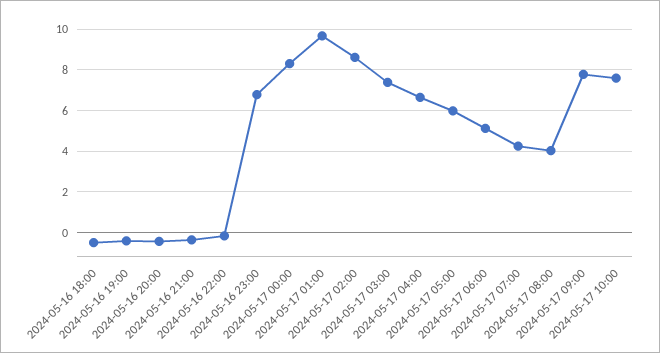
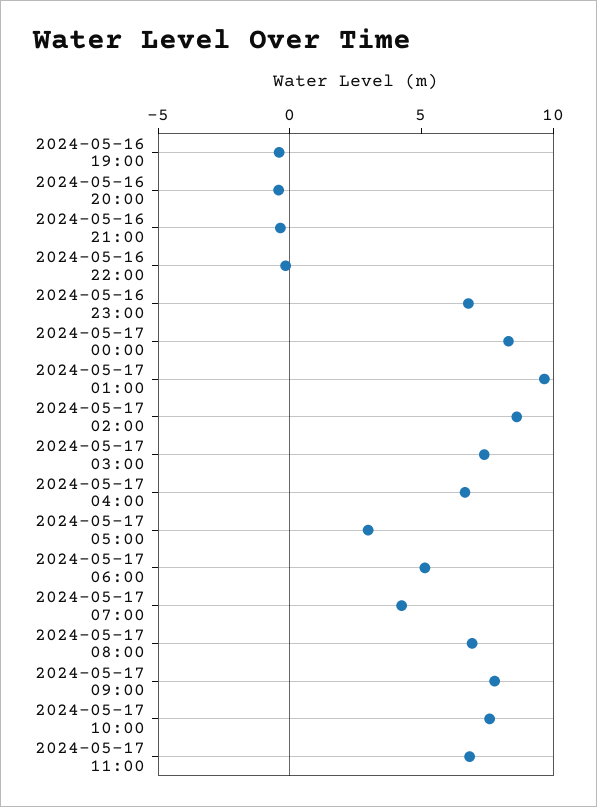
2024-05-16 18:00: -0.5 -> none
2024-05-17 05:00: 6 -> 3
2024-05-17 08:00: 4 -> 7
2024-05-17 11:00: none -> 7

